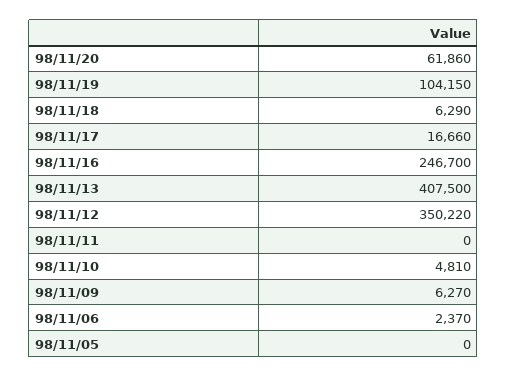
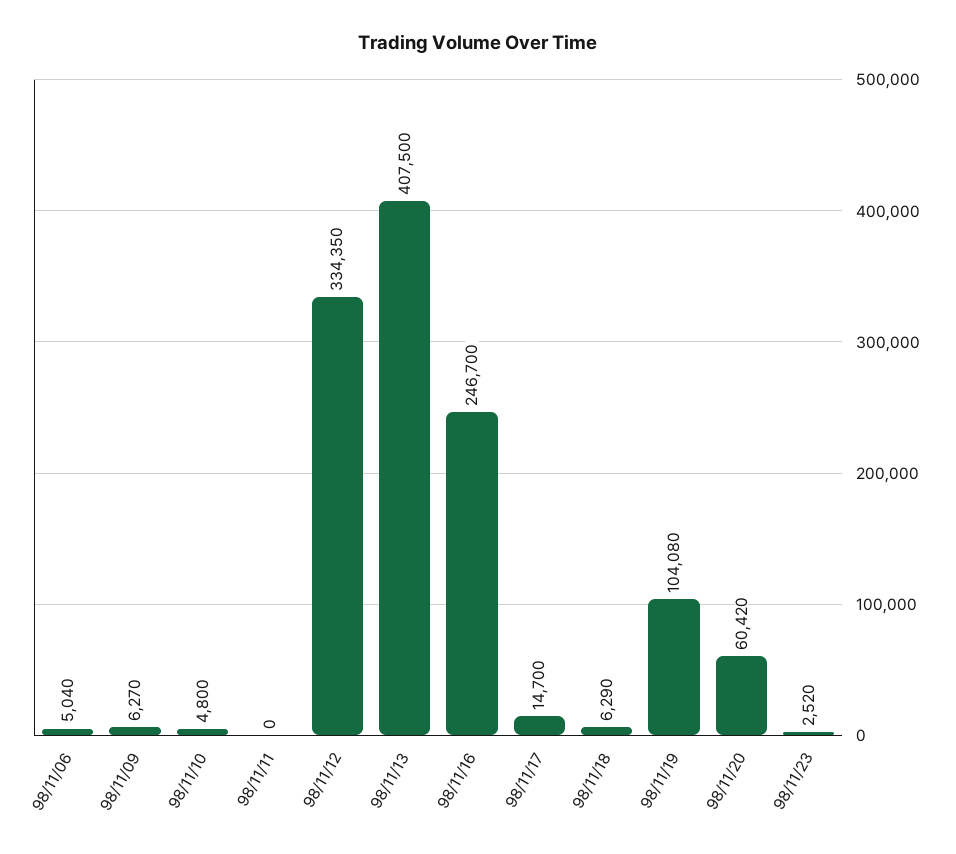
98/11/20: 61860 -> 60420
98/11/19: 104150 -> 104080
98/11/17: 16660 -> 14700
98/11/12: 350220 -> 334350
98/11/10: 4810 -> 4800
98/11/06: 2370 -> 5040
98/11/05: 0 -> none
98/11/23: none -> 2520

